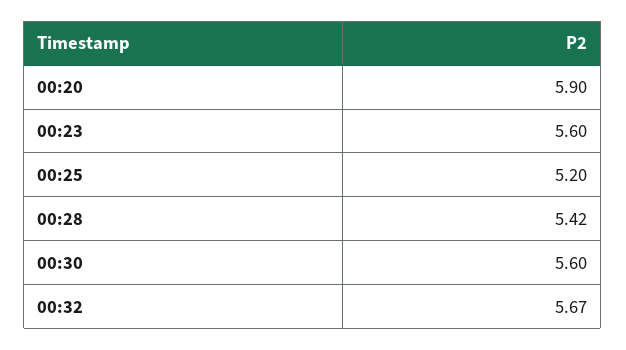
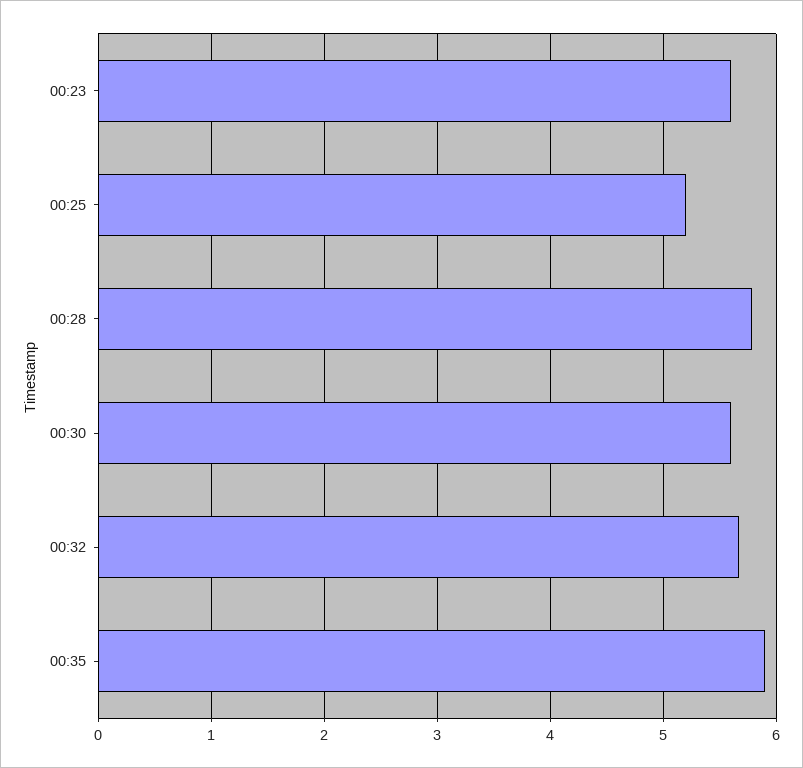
00:20: 5.9 -> none
00:28: 5.42 -> 5.8
00:35: none -> 5.9

